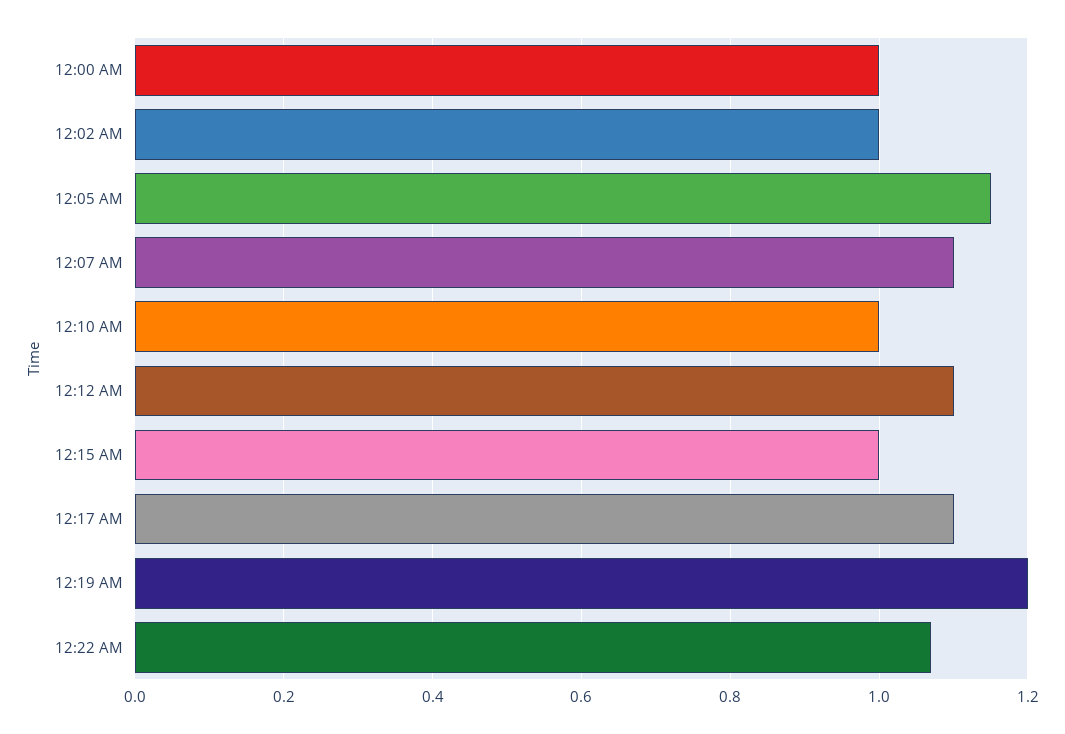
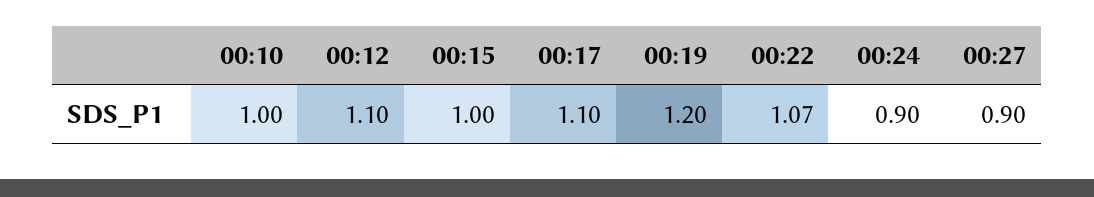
12:00 AM: 1 -> none
12:02 AM: 1 -> none
12:05 AM: 1.15 -> none
12:07 AM: 1.1 -> none
00:24: none -> 0.9
00:27: none -> 0.9

